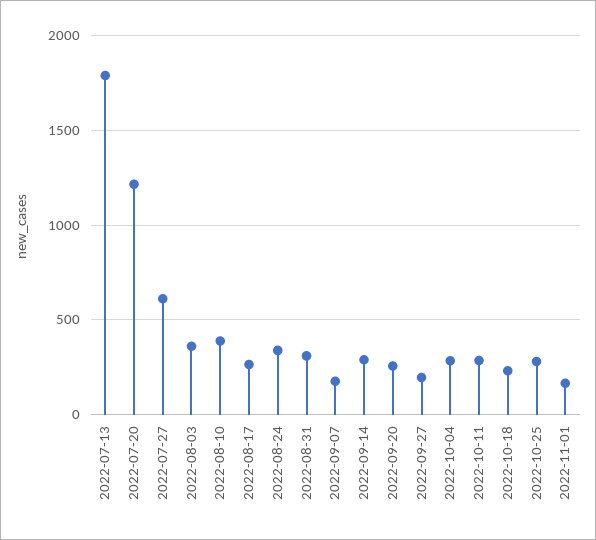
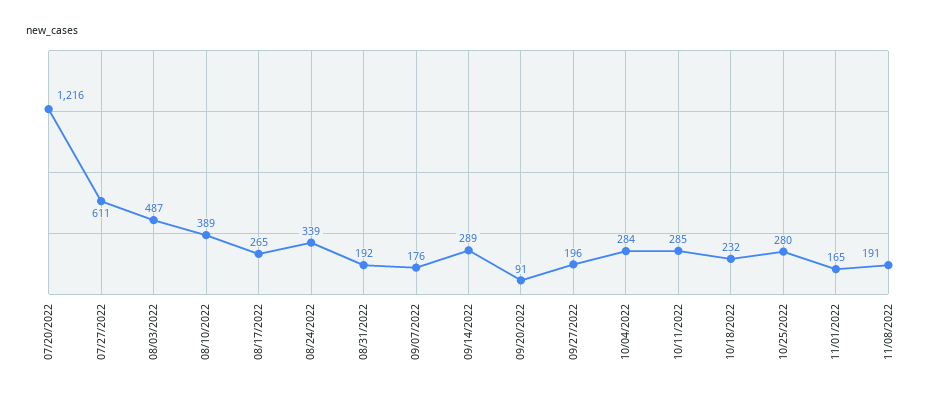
2022-07-13: 1800 -> none
2022-08-03: 350 -> 487
2022-08-31: 300 -> 192
2022-09-20: 250 -> 91
11/08/2022: none -> 191

